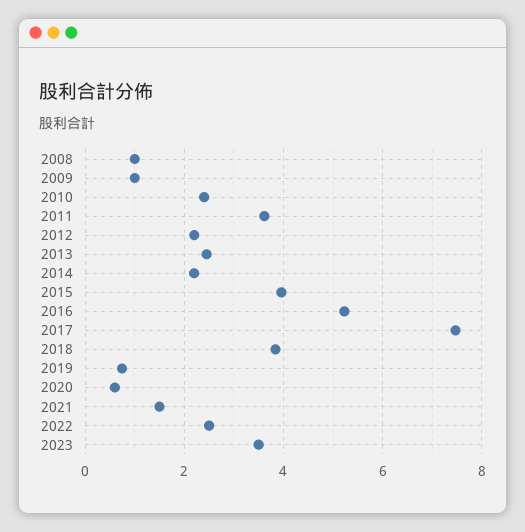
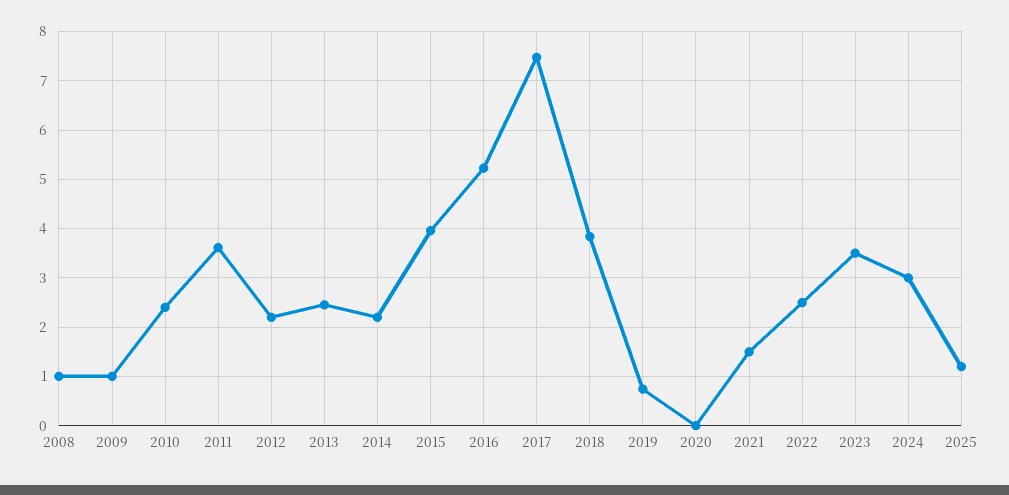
2020: 0.6 -> 0
2024: none -> 3
2025: none -> 1.2

